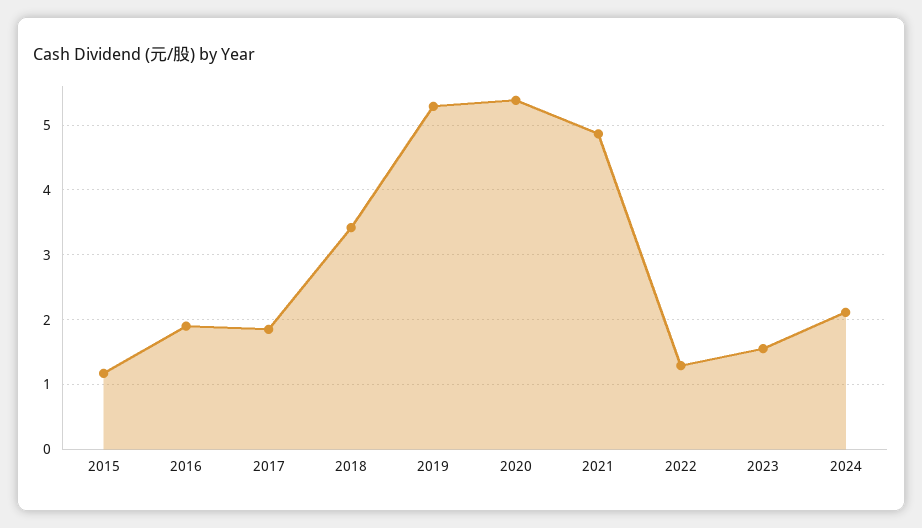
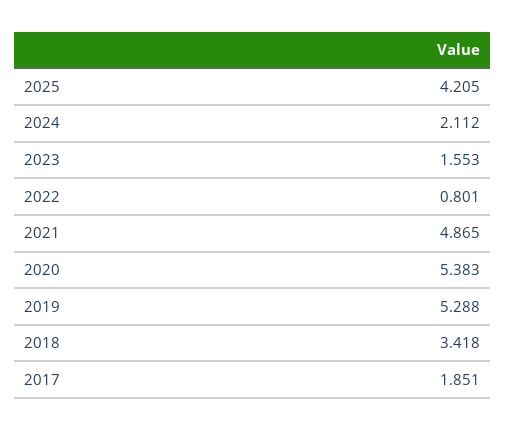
2015: 1.2 -> none
2016: 1.9 -> none
2022: 1.3 -> 0.801
2025: none -> 4.205

